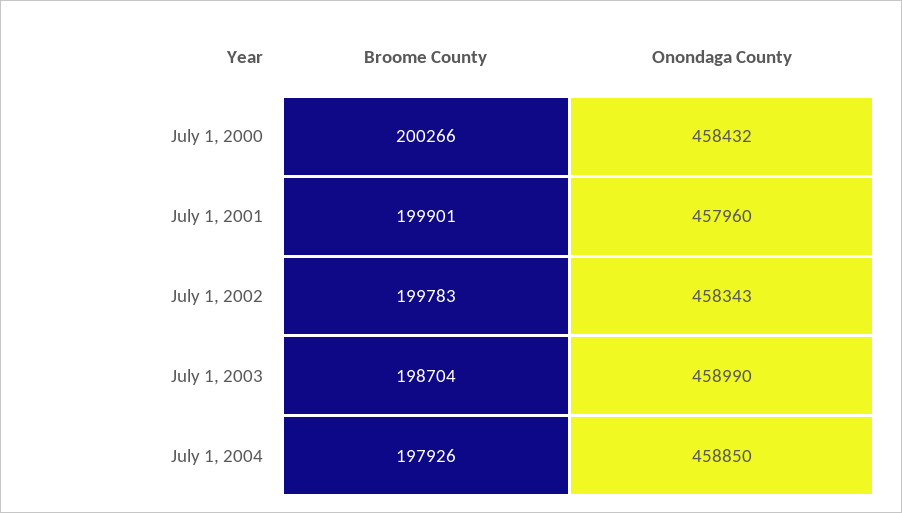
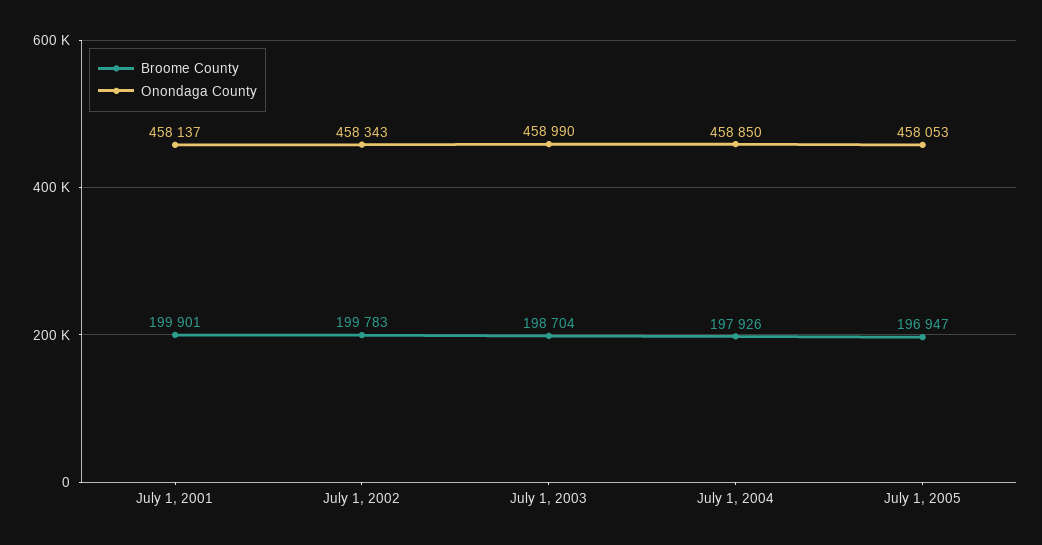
Broome County, July 1, 2000: 200266 -> none
Onondaga County, July 1, 2000: 458432 -> none
Onondaga County, July 1, 2001: 457960 -> 458137
Broome County, July 1, 2005: none -> 196947
Onondaga County, July 1, 2005: none -> 458053

